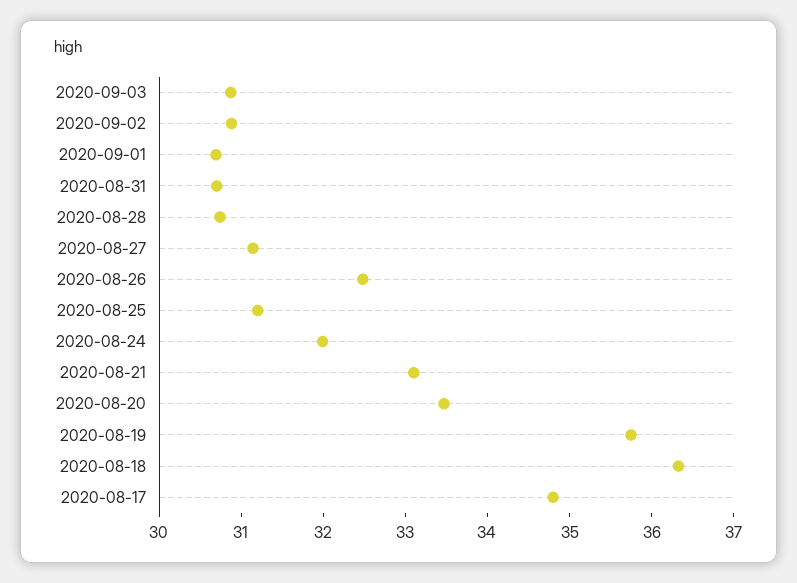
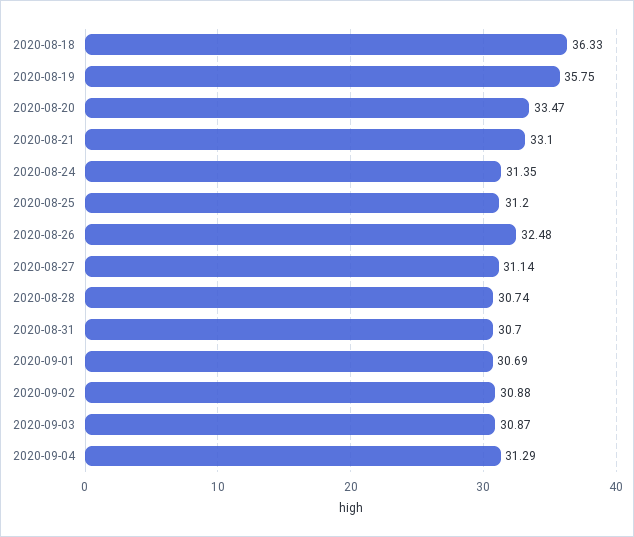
2020-08-24: 32 -> 31.35
2020-08-17: 34.8 -> none
2020-09-04: none -> 31.29

